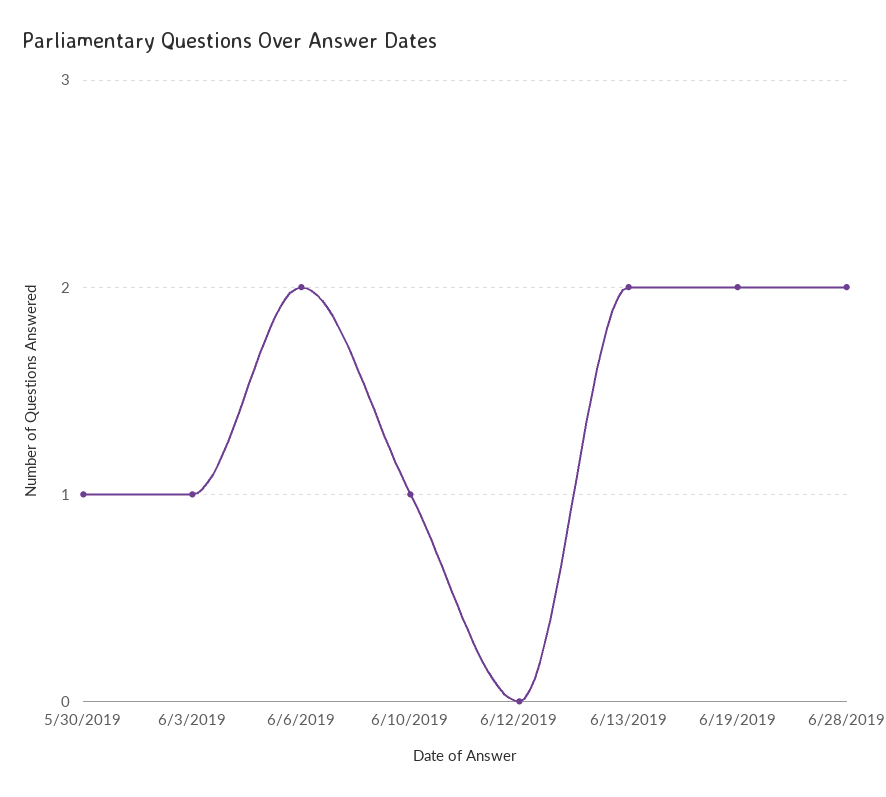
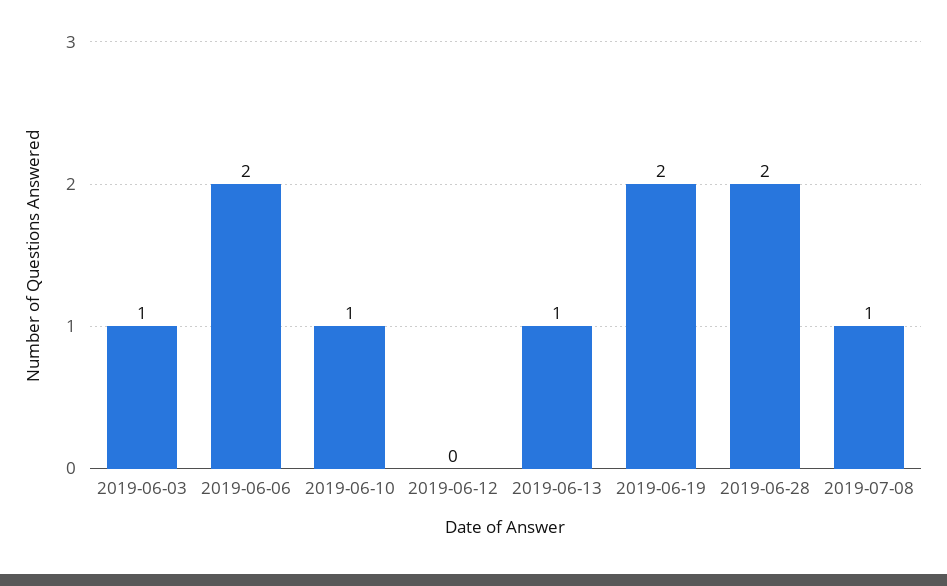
5/30/2019: 1 -> none
6/13/2019: 2 -> 1
2019-07-08: none -> 1

